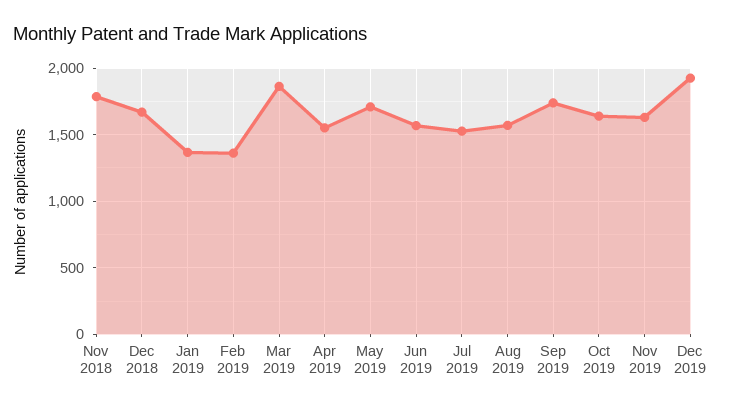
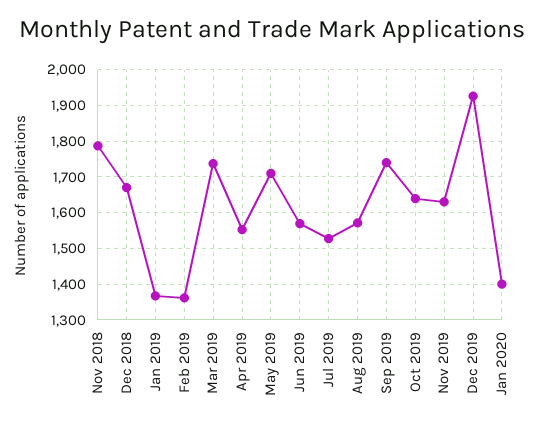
Mar 2019: 1850 -> 1740
Jan 2020: none -> 1400

